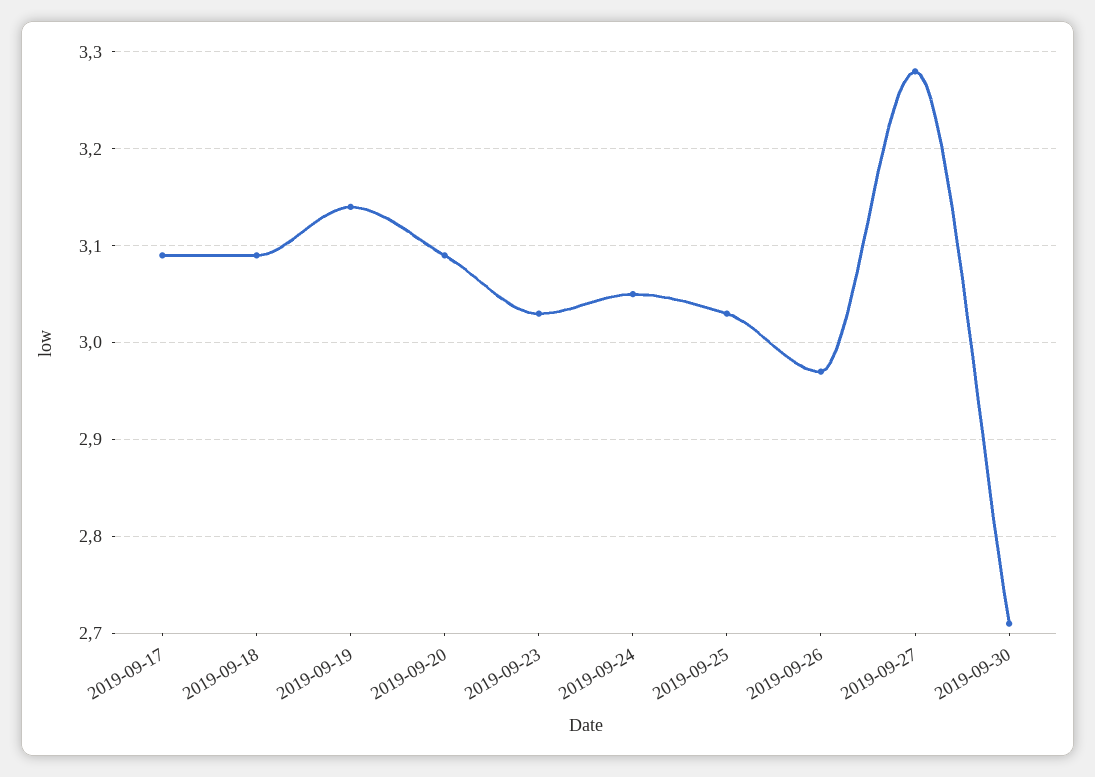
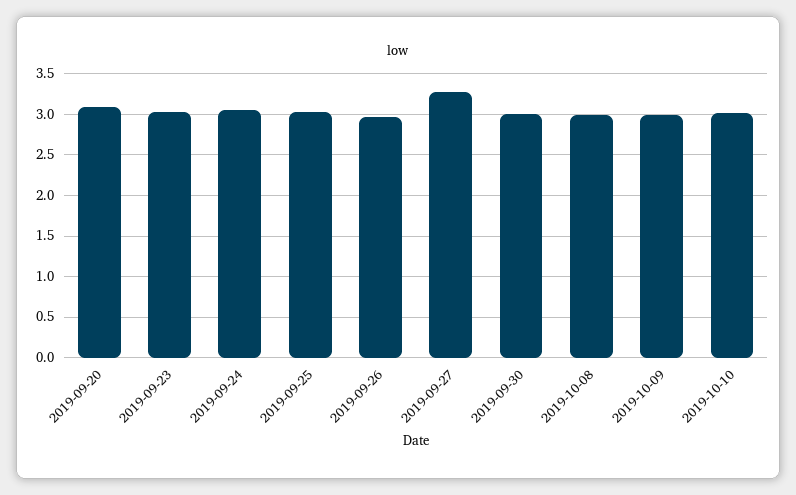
2019-09-17: 3.09 -> none
2019-09-18: 3.09 -> none
2019-09-19: 3.14 -> none
2019-09-30: 2.71 -> 3
2019-10-08: none -> 3
2019-10-09: none -> 3
2019-10-10: none -> 3

